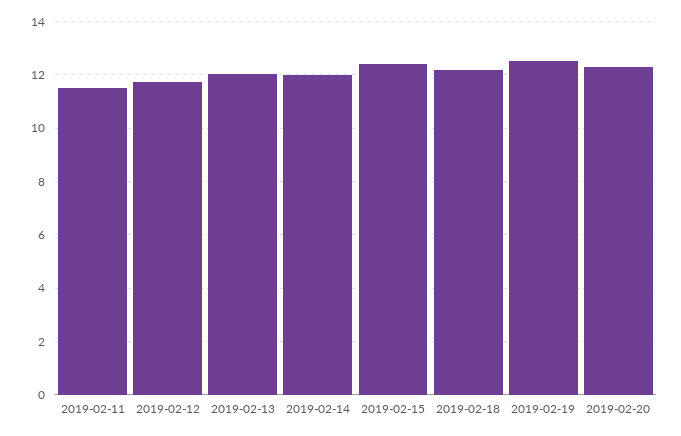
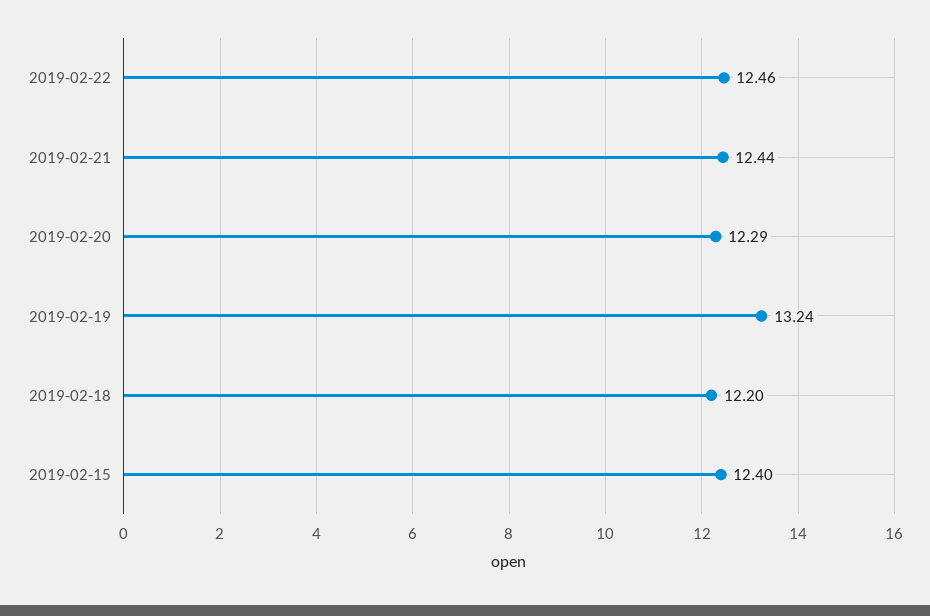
2019-02-11: 11.5 -> none
2019-02-12: 11.75 -> none
2019-02-13: 12 -> none
2019-02-14: 12 -> none
2019-02-19: 12.5 -> 13.24
2019-02-22: none -> 12.46
2019-02-21: none -> 12.44

